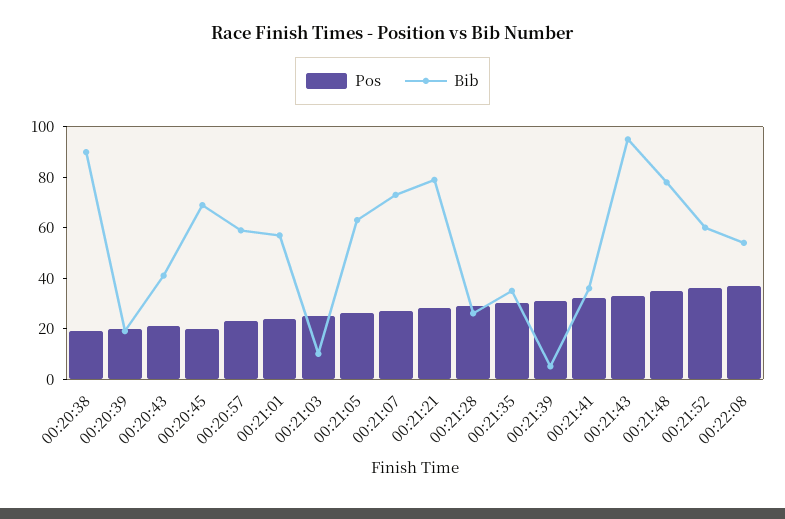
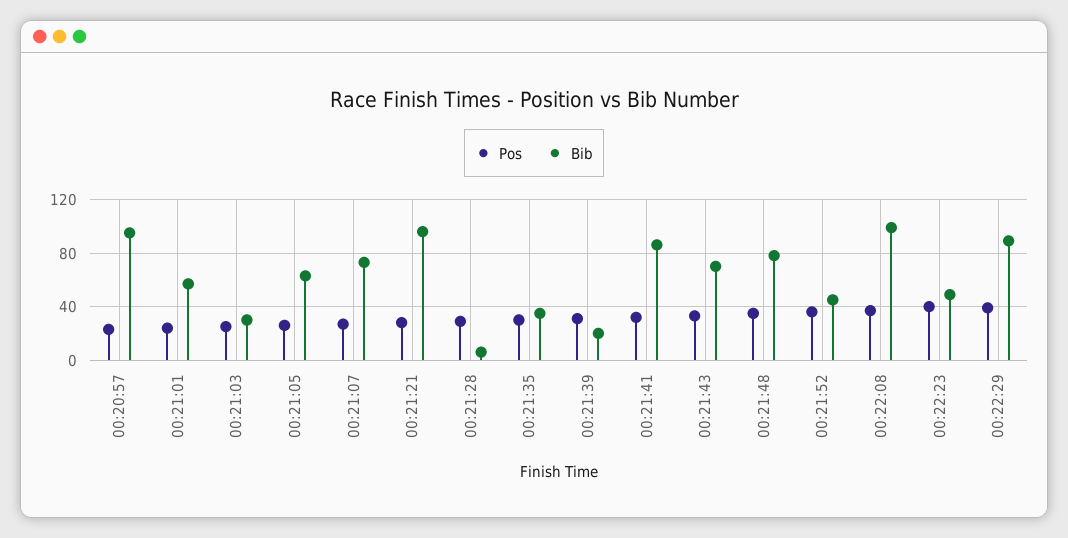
Pos, 00:20:38: 20 -> none
Bib, 00:20:38: 90 -> none
Pos, 00:20:39: 20 -> none
Bib, 00:20:39: 20 -> none
Pos, 00:20:43: 20 -> none
Bib, 00:20:43: 40 -> none
Pos, 00:20:45: 20 -> none
Bib, 00:20:45: 70 -> none
Bib, 00:20:57: 60 -> 95
Bib, 00:21:03: 10 -> 30
Bib, 00:21:21: 80 -> 95
Bib, 00:21:28: 25 -> 5
Bib, 00:21:39: 5 -> 20
Bib, 00:21:41: 35 -> 85
Bib, 00:21:43: 95 -> 70
Bib, 00:21:52: 60 -> 45
Bib, 00:22:08: 55 -> 100
Pos, 00:22:23: none -> 40
Bib, 00:22:23: none -> 50
Pos, 00:22:29: none -> 40
Bib, 00:22:29: none -> 90

